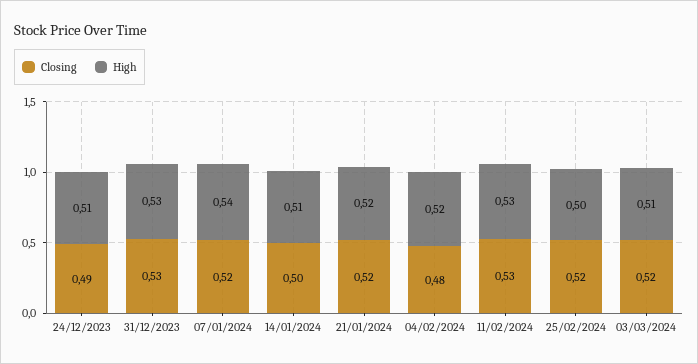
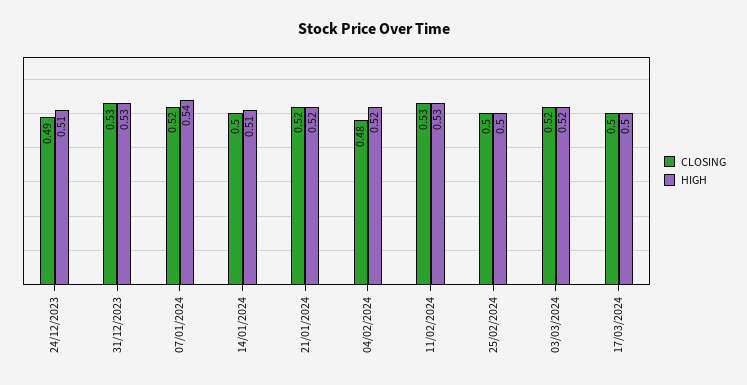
Closing, 25/02/2024: 0.52 -> 0.5
High, 03/03/2024: 0.51 -> 0.52
Closing, 17/03/2024: none -> 0.5
High, 17/03/2024: none -> 0.5

